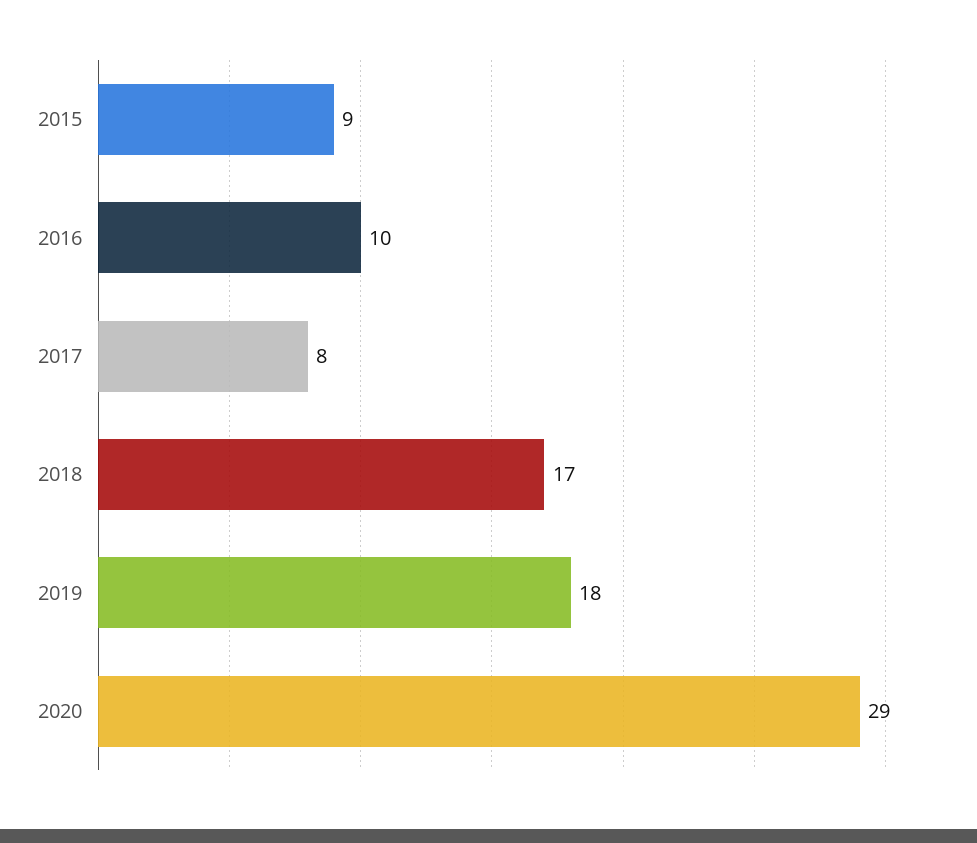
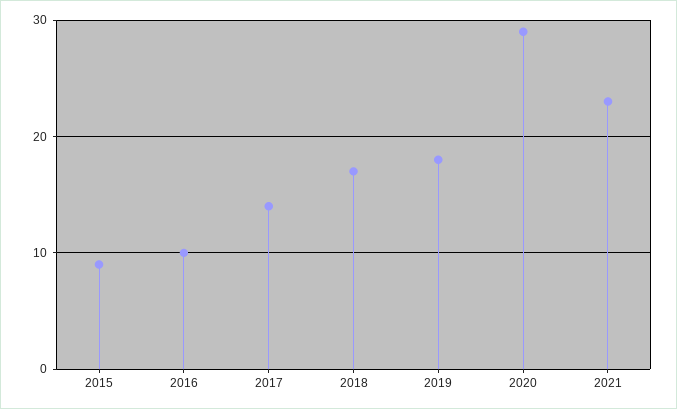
2017: 8 -> 14
2021: none -> 23

